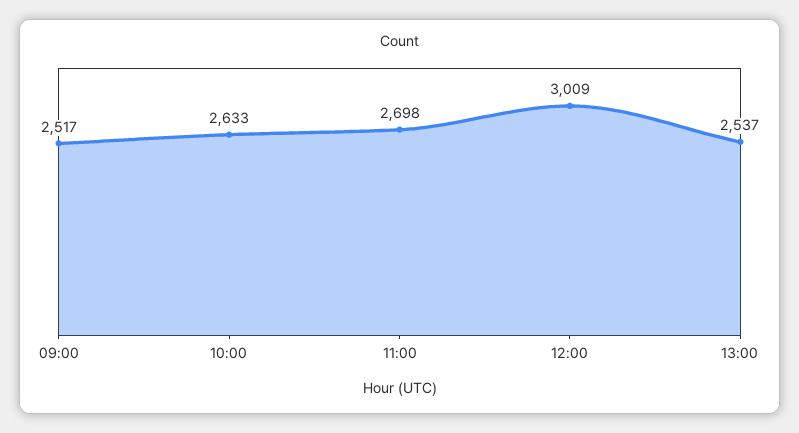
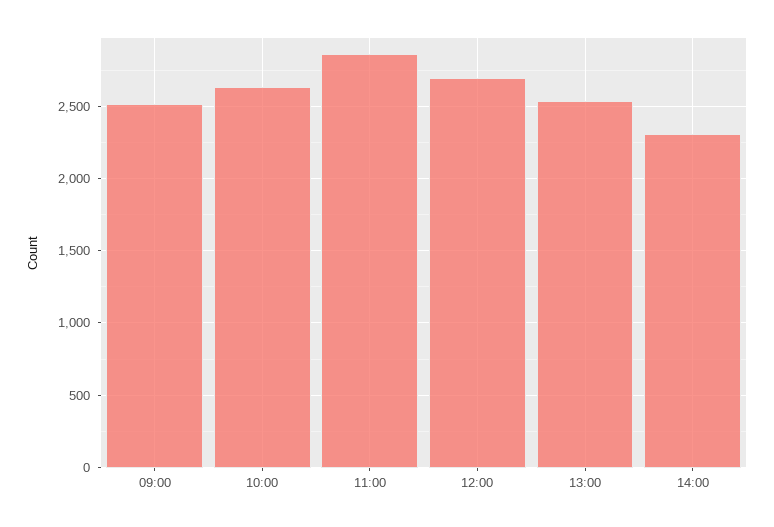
11:00: 2698 -> 2850
12:00: 3009 -> 2700
14:00: none -> 2300

